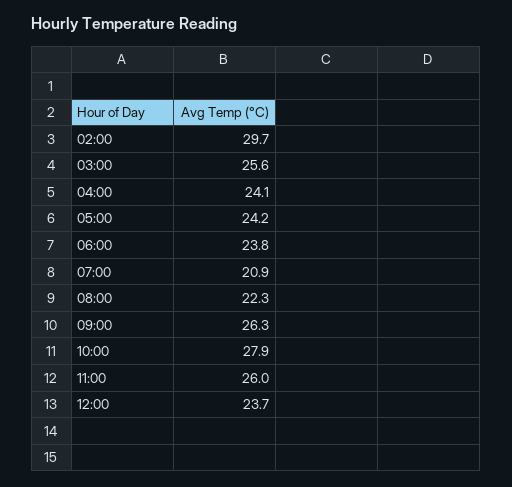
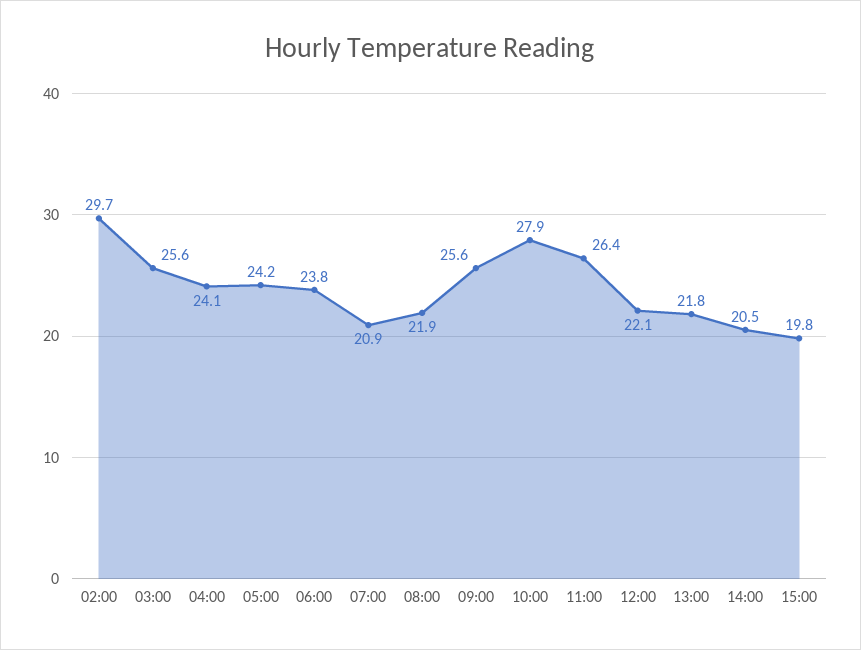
08:00: 22.3 -> 21.9
09:00: 26.3 -> 25.6
11:00: 26 -> 26.4
12:00: 23.7 -> 22.1
13:00: none -> 21.8
14:00: none -> 20.5
15:00: none -> 19.8

